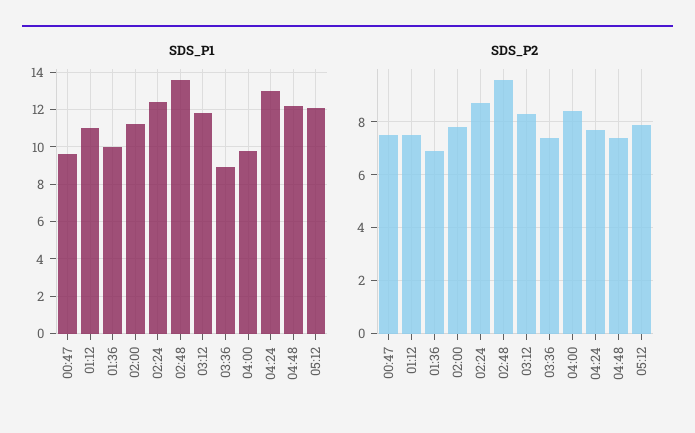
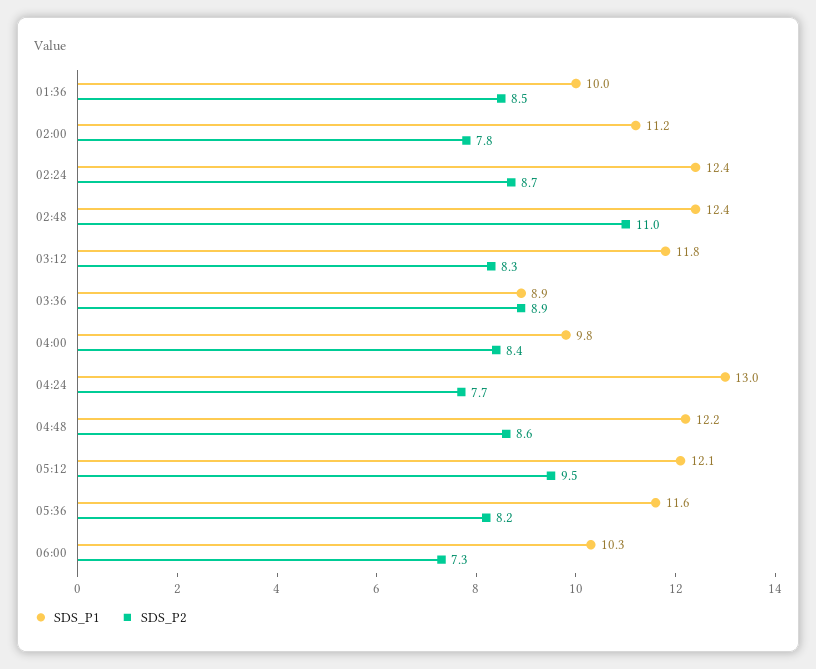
SDS_P1, 00:47: 9.5 -> none
SDS_P1, 01:12: 11 -> none
SDS_P1, 02:48: 13.5 -> 12.4
SDS_P2, 00:47: 7.5 -> none
SDS_P2, 01:12: 7.5 -> none
SDS_P2, 01:36: 7 -> 8.5
SDS_P2, 02:48: 9.5 -> 11
SDS_P2, 03:36: 7.5 -> 8.9
SDS_P2, 04:48: 7.5 -> 8.6
SDS_P2, 05:12: 8 -> 9.5
SDS_P1, 05:36: none -> 11.6
SDS_P2, 05:36: none -> 8.2
SDS_P1, 06:00: none -> 10.3
SDS_P2, 06:00: none -> 7.3

